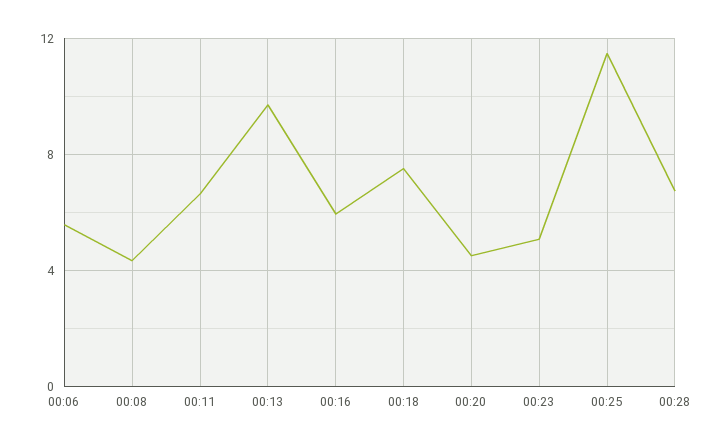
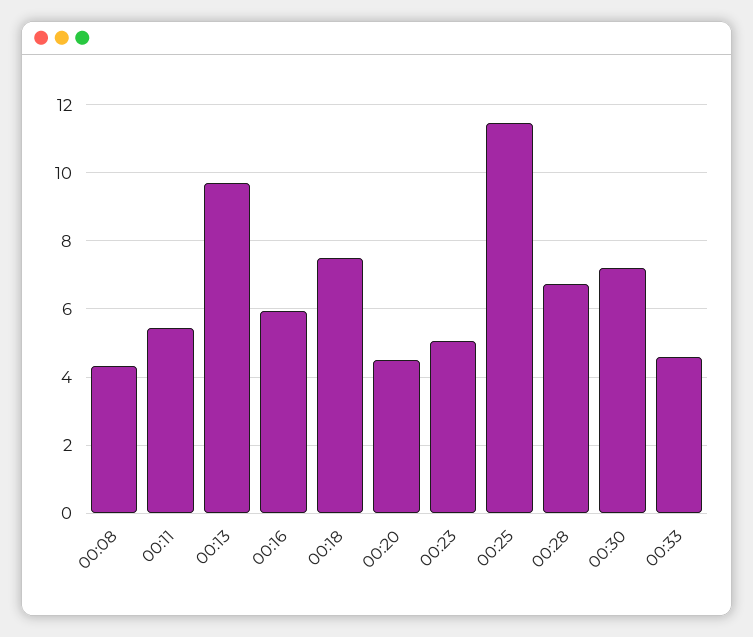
00:06: 5.5 -> none
00:11: 6.5 -> 5.4
00:30: none -> 7.2
00:33: none -> 4.6

